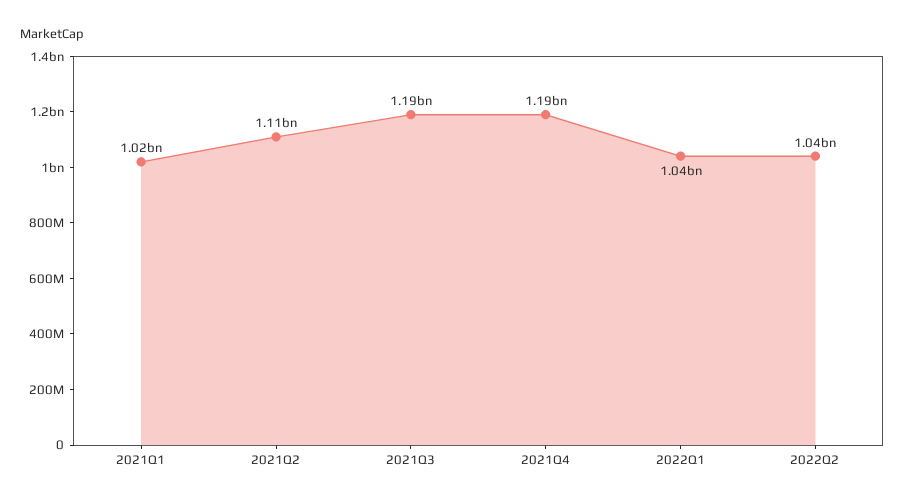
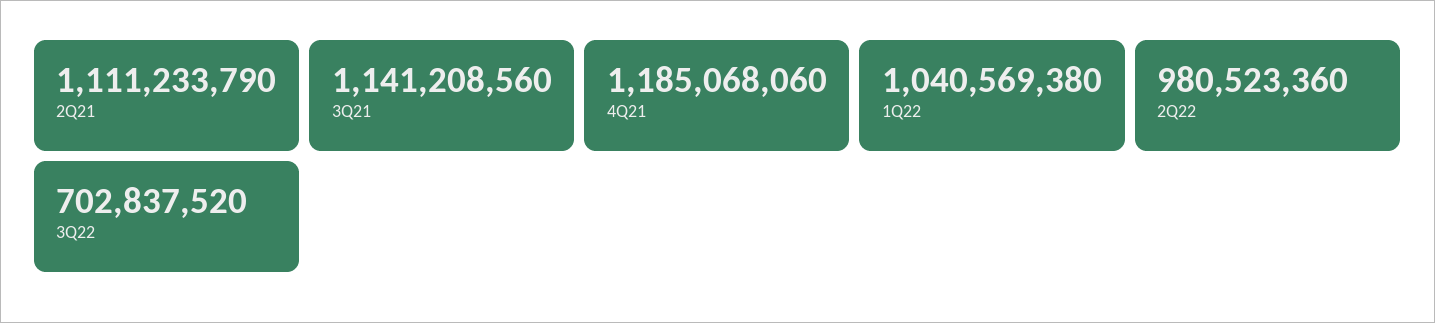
2021Q1: 1020000000 -> none
2021Q3: 1190000000 -> 1141208560
2022Q2: 1040000000 -> 980523360
3Q22: none -> 702837520

